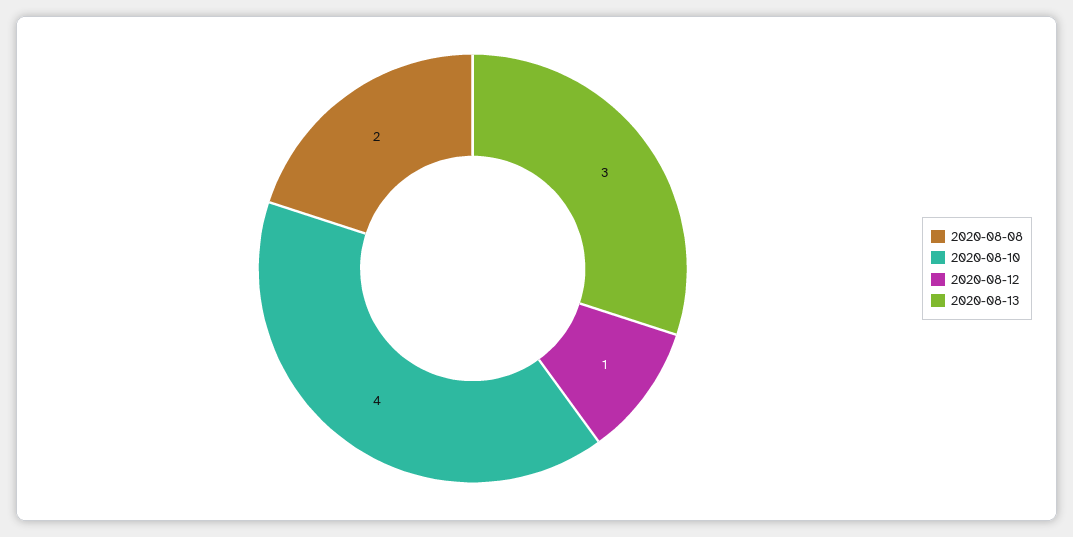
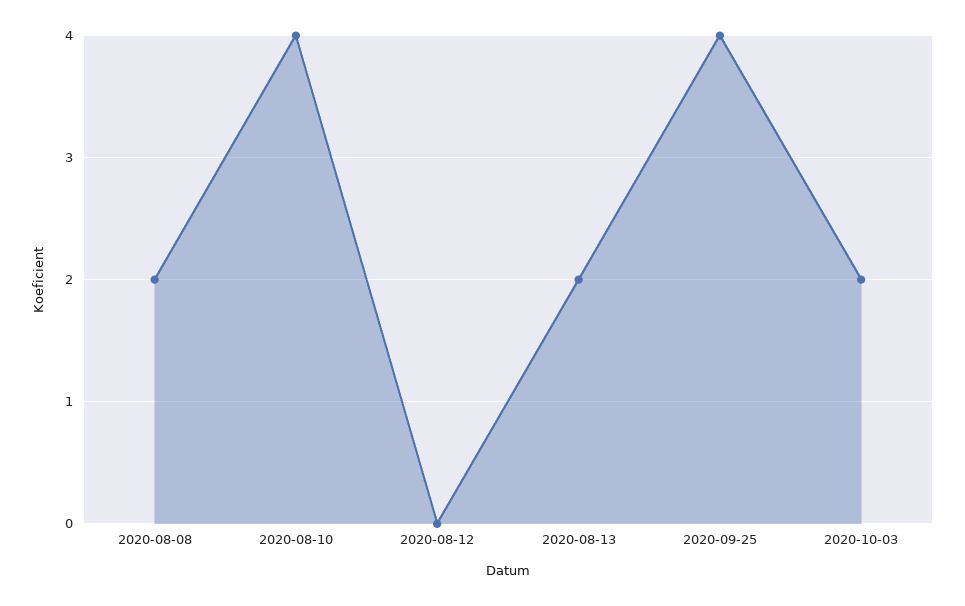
2020-08-12: 1 -> 0
2020-08-13: 3 -> 2
2020-09-25: none -> 4
2020-10-03: none -> 2

